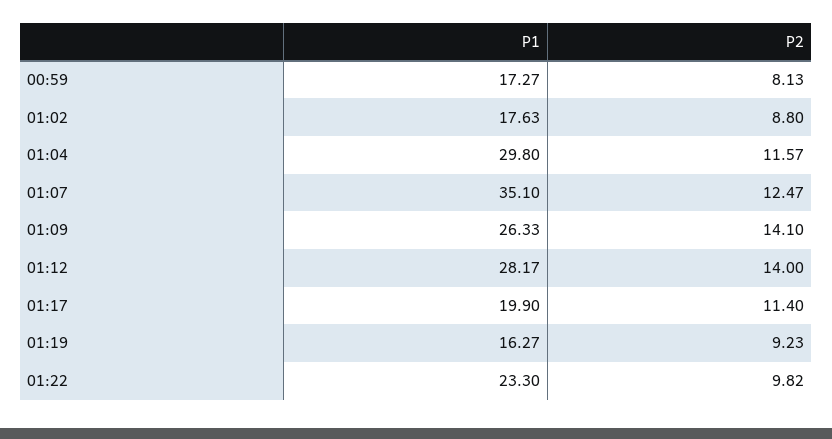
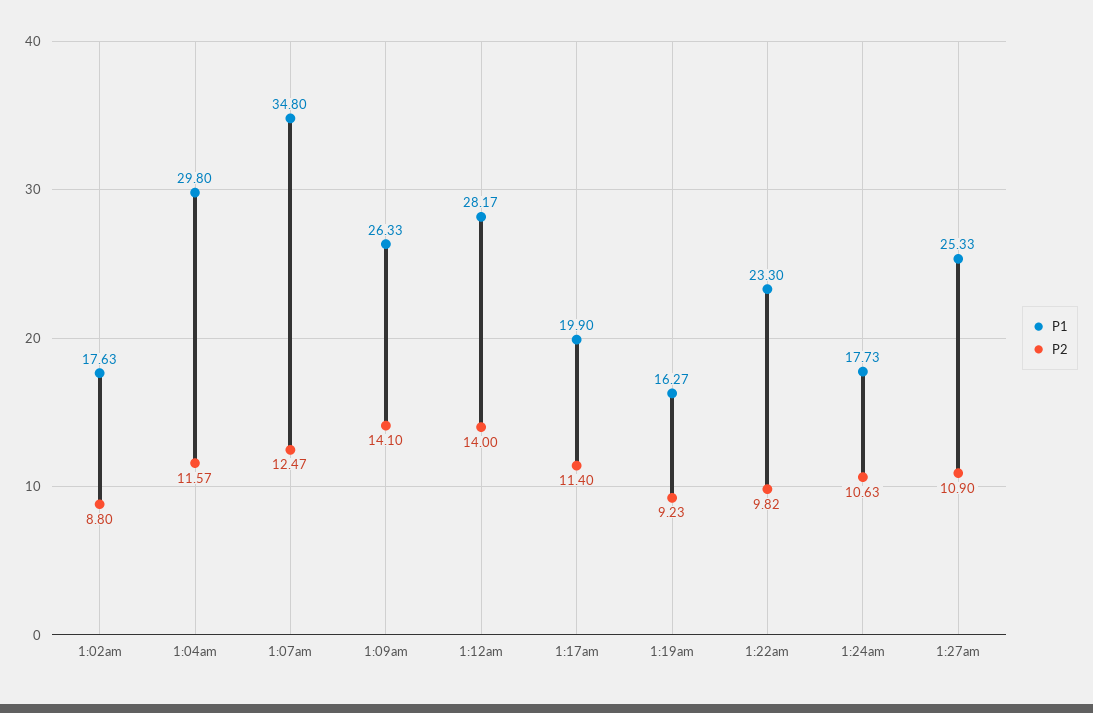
P1, 00:59: 17.27 -> none
P2, 00:59: 8.13 -> none
P1, 01:07: 35.1 -> 34.8
P1, 1:24am: none -> 17.73
P2, 1:24am: none -> 10.63
P1, 1:27am: none -> 25.33
P2, 1:27am: none -> 10.9

